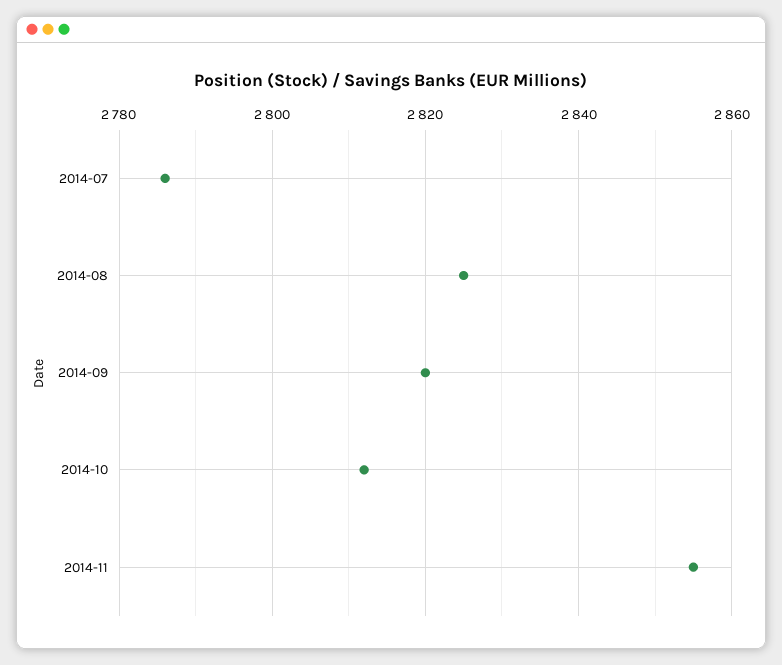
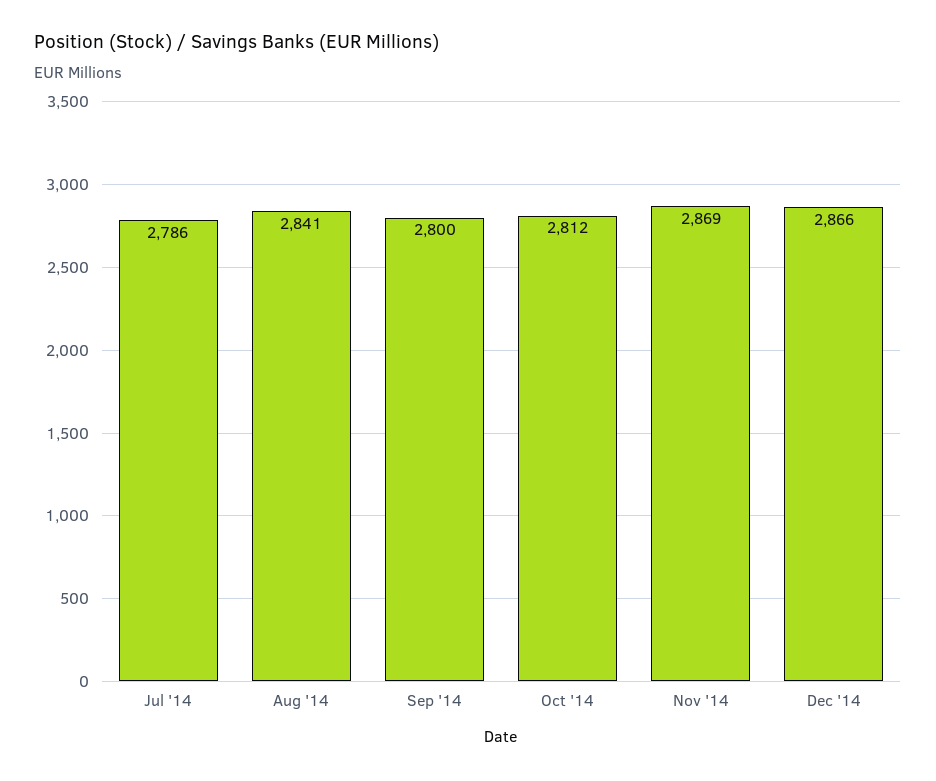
2014-08: 2825 -> 2841
2014-09: 2820 -> 2800
2014-11: 2855 -> 2869
Dec '14: none -> 2866

